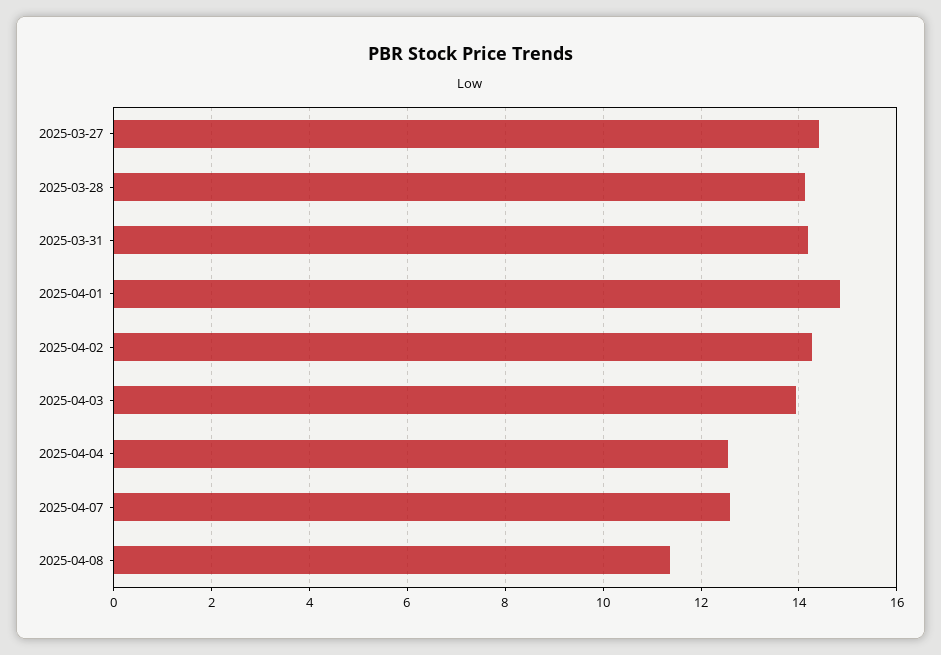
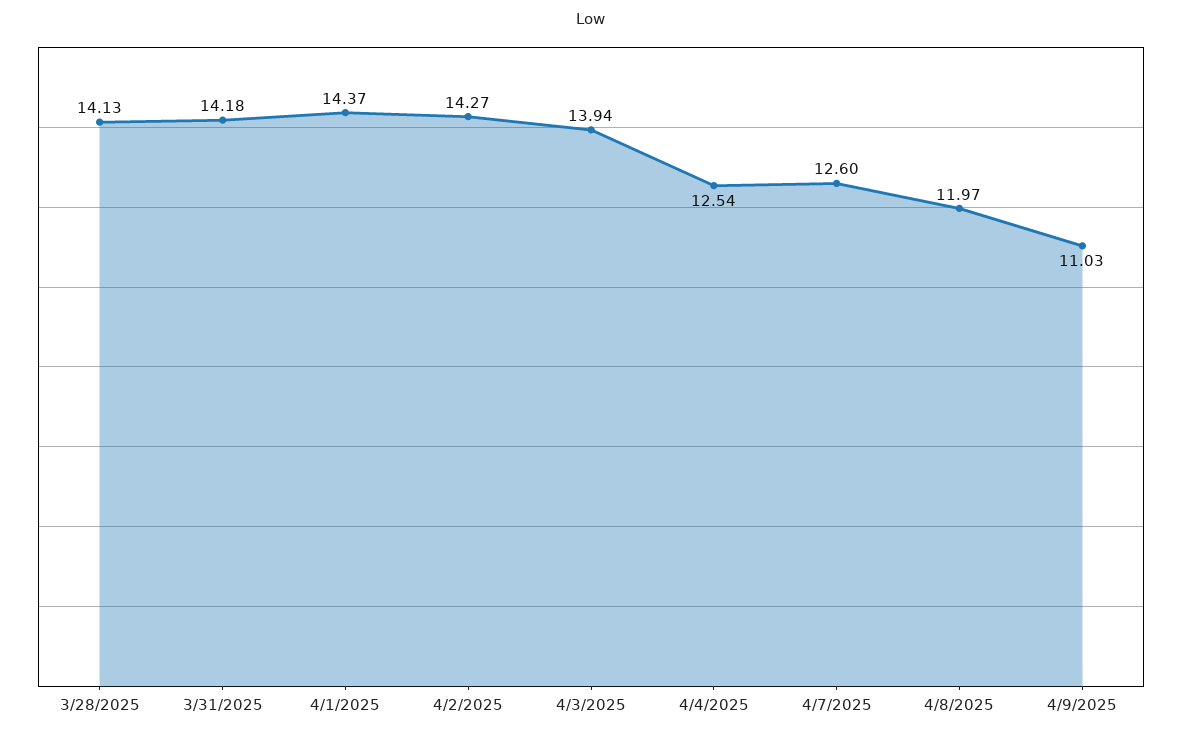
2025-03-27: 14.4 -> none
2025-04-01: 14.8 -> 14.37
2025-04-08: 11.4 -> 11.97
4/9/2025: none -> 11.03

